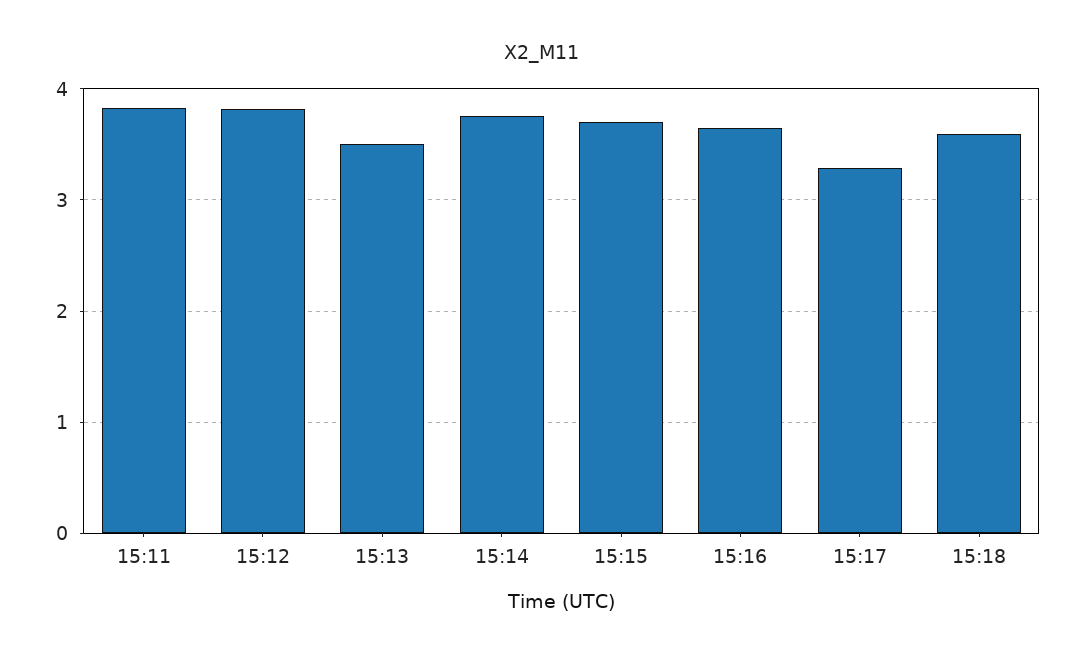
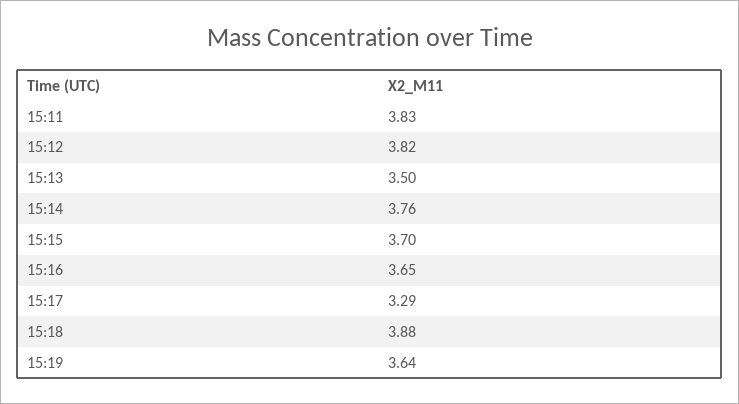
15:18: 3.6 -> 3.88
15:19: none -> 3.64

